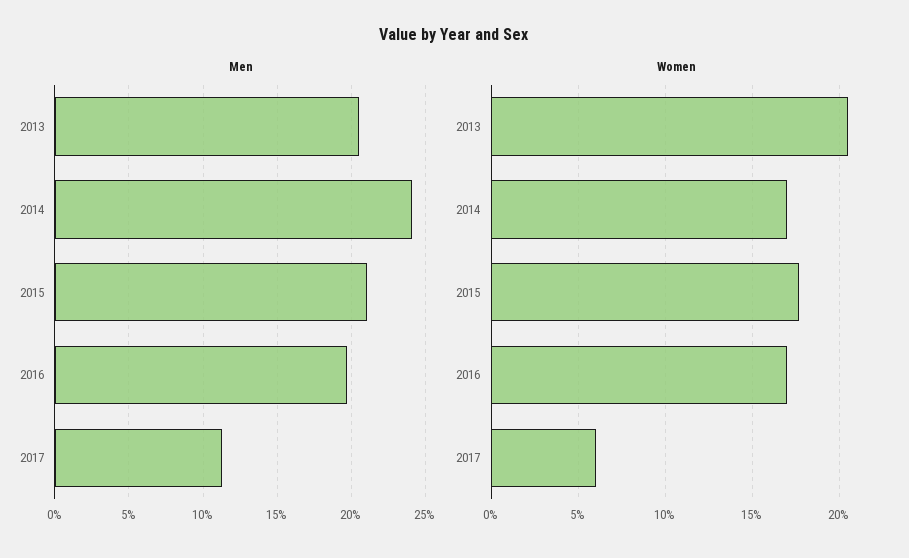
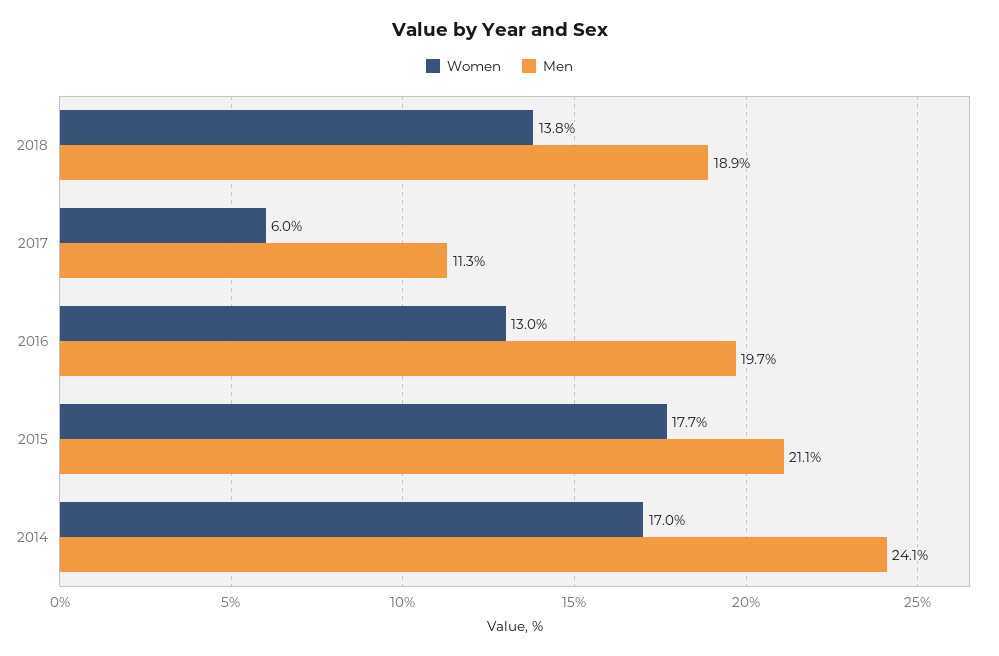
Men, 2013: 20.5 -> none
Women, 2013: 20.5 -> none
Women, 2016: 17 -> 13
Women, 2018: none -> 13.8
Men, 2018: none -> 18.9

